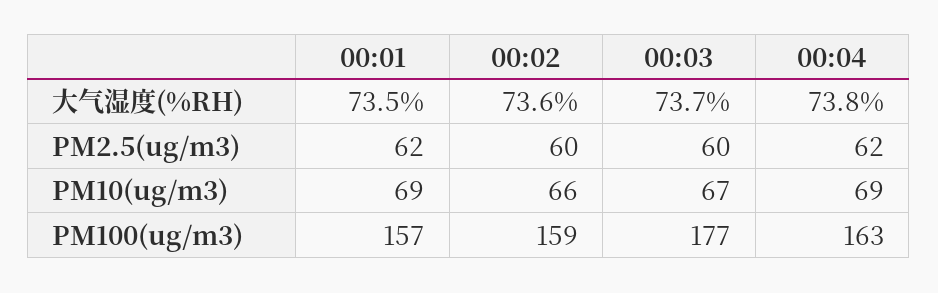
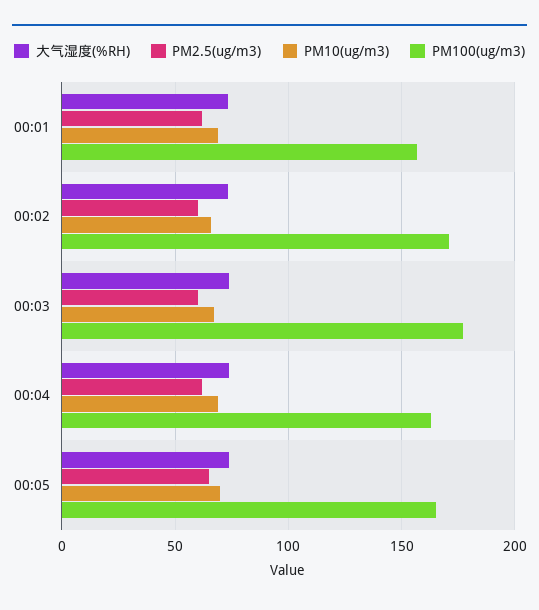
PM100(ug/m3), 00:02: 159 -> 170
大气湿度(%RH), 00:05: none -> 75
PM2.5(ug/m3), 00:05: none -> 65
PM10(ug/m3), 00:05: none -> 70
PM100(ug/m3), 00:05: none -> 165

